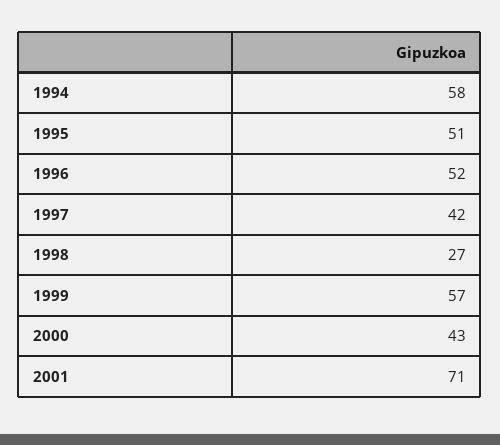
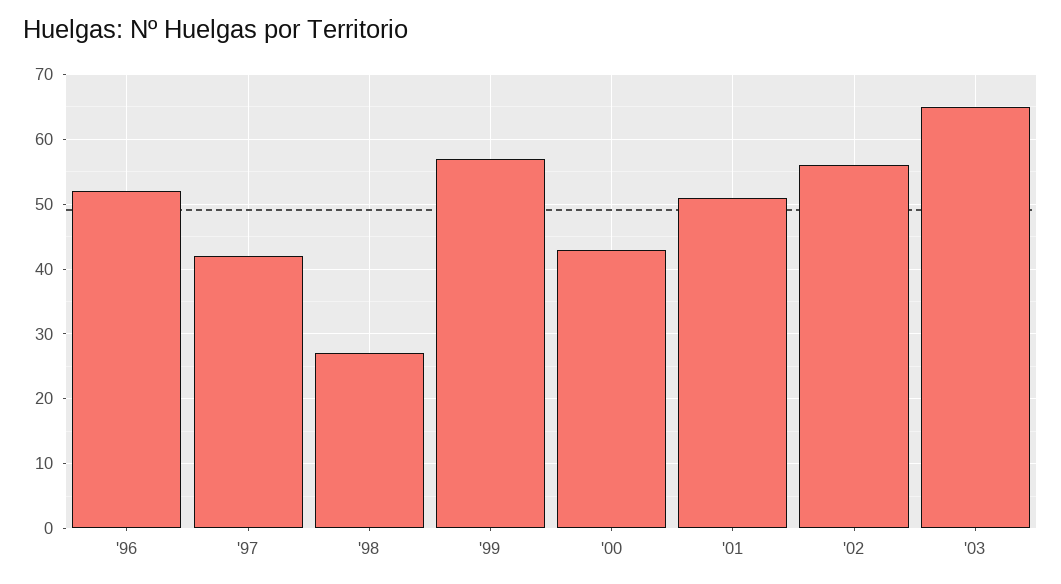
1994: 58 -> none
1995: 51 -> none
2001: 71 -> 51
'02: none -> 56
'03: none -> 65

